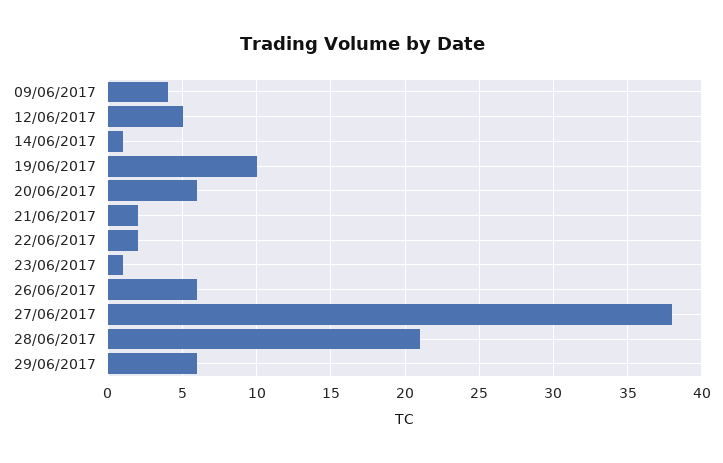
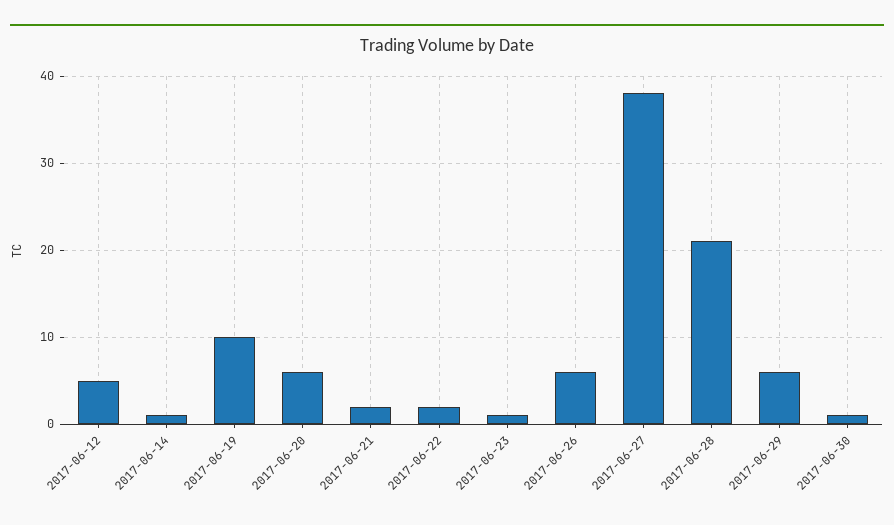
09/06/2017: 4 -> none
2017-06-30: none -> 1

